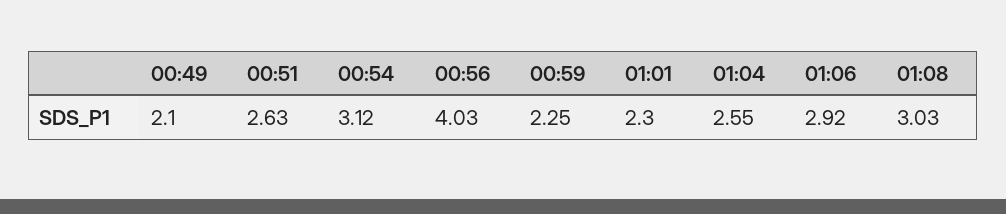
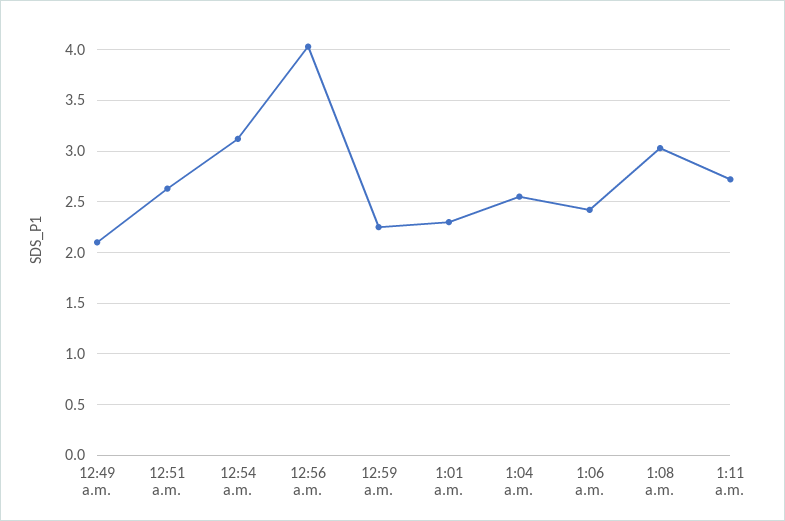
01:06: 2.92 -> 2.4
1:11 a.m.: none -> 2.7

